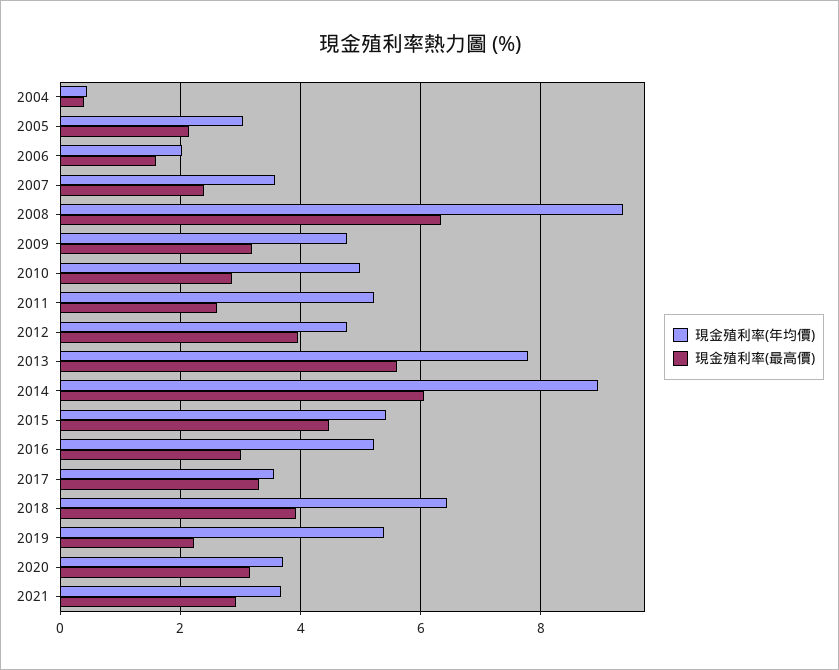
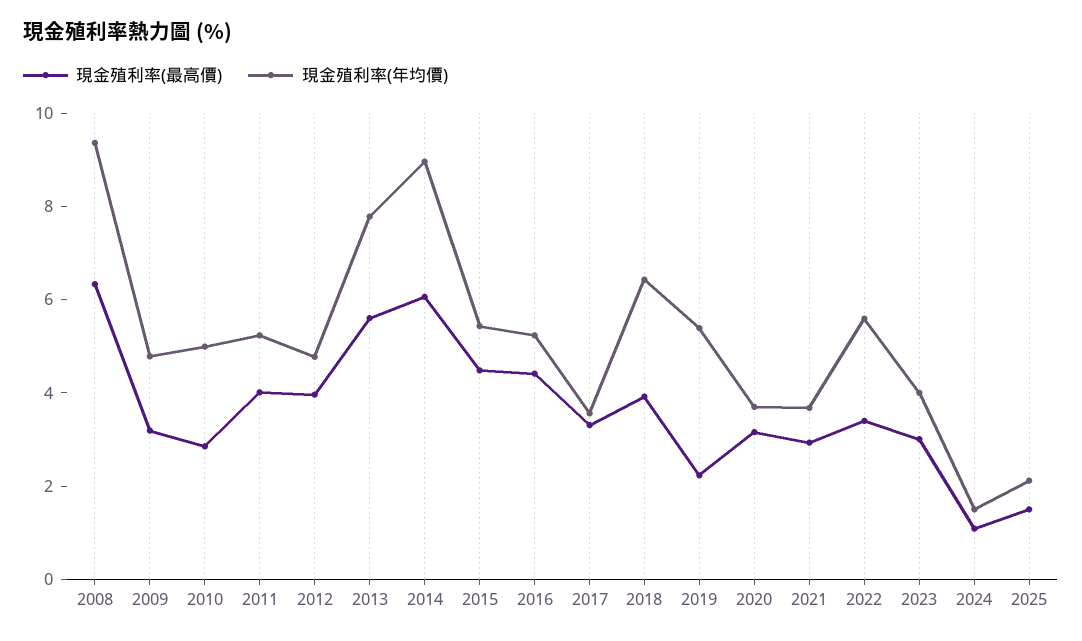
現金殖利率(年均價), 2004: 0.4 -> none
現金殖利率(最高價), 2004: 0.4 -> none
現金殖利率(年均價), 2005: 3 -> none
現金殖利率(最高價), 2005: 2.2 -> none
現金殖利率(年均價), 2006: 2 -> none
現金殖利率(最高價), 2006: 1.6 -> none
現金殖利率(年均價), 2007: 3.6 -> none
現金殖利率(最高價), 2007: 2.4 -> none
現金殖利率(最高價), 2011: 2.6 -> 4
現金殖利率(最高價), 2016: 3 -> 4.5
現金殖利率(最高價), 2022: none -> 3.5
現金殖利率(年均價), 2022: none -> 5.5
現金殖利率(最高價), 2023: none -> 3
現金殖利率(年均價), 2023: none -> 4
現金殖利率(最高價), 2024: none -> 1
現金殖利率(年均價), 2024: none -> 1.5
現金殖利率(最高價), 2025: none -> 1.5
現金殖利率(年均價), 2025: none -> 2

